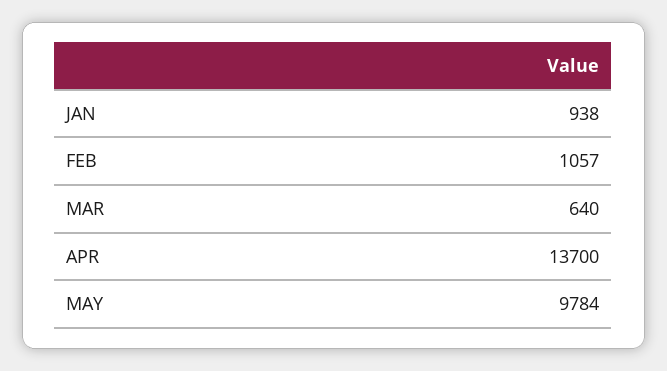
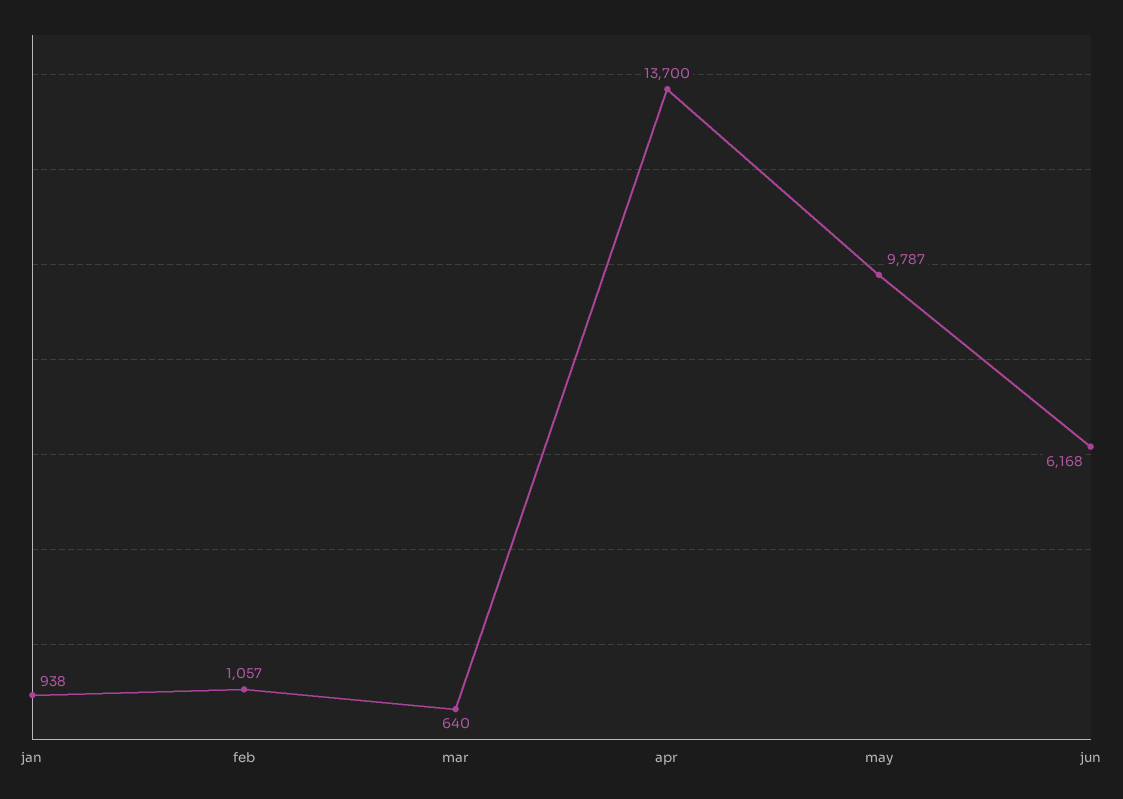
MAY: 9784 -> 9787
jun: none -> 6168

